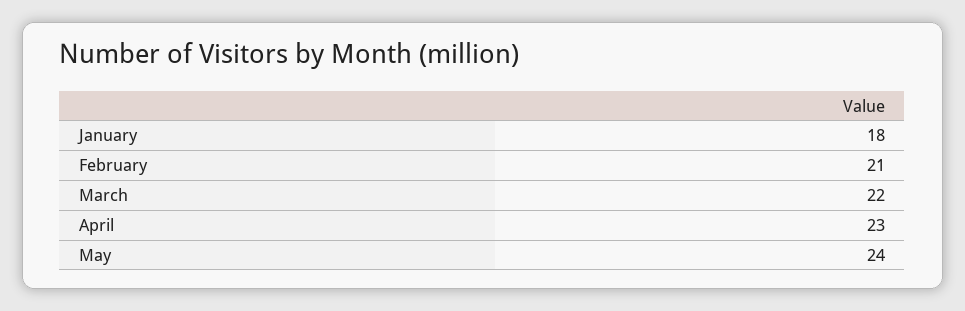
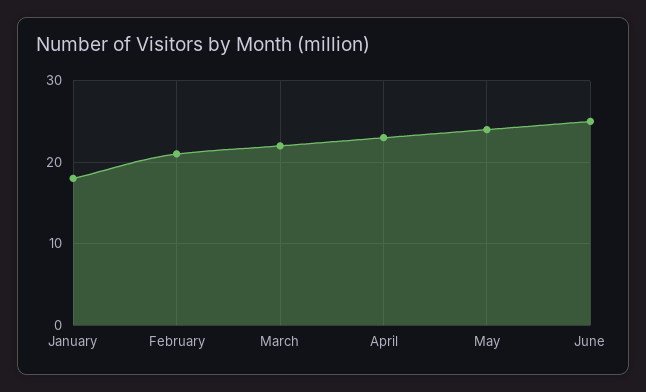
June: none -> 25

